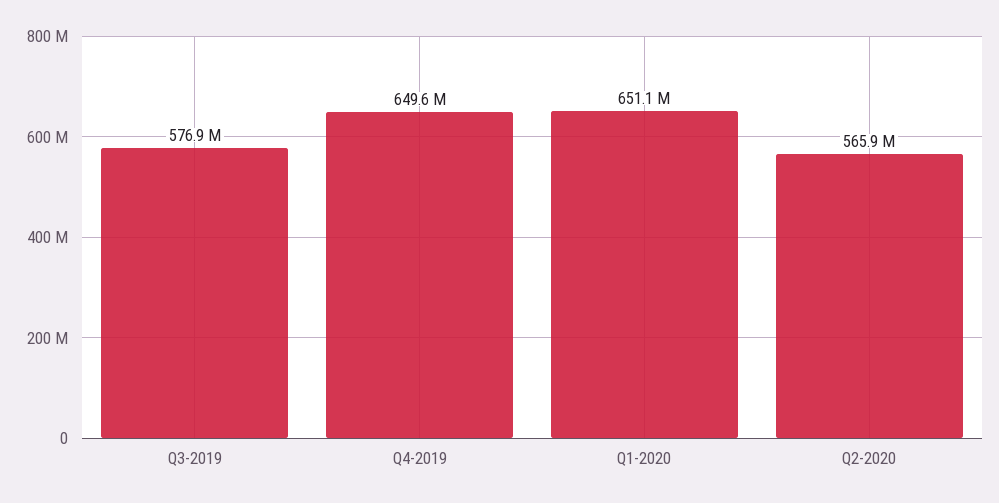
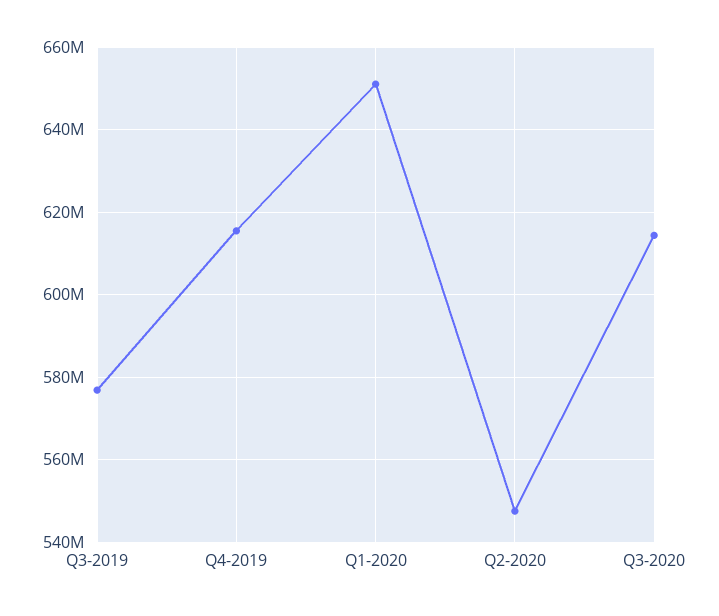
Q4-2019: 649600000 -> 616000000
Q2-2020: 565900000 -> 548000000
Q3-2020: none -> 614000000

